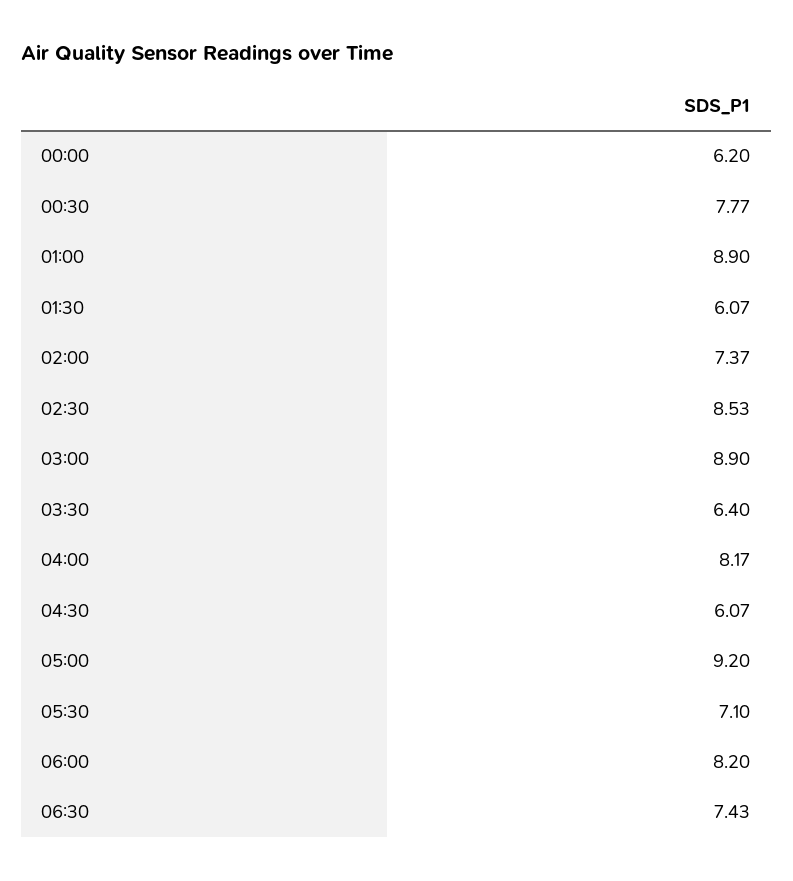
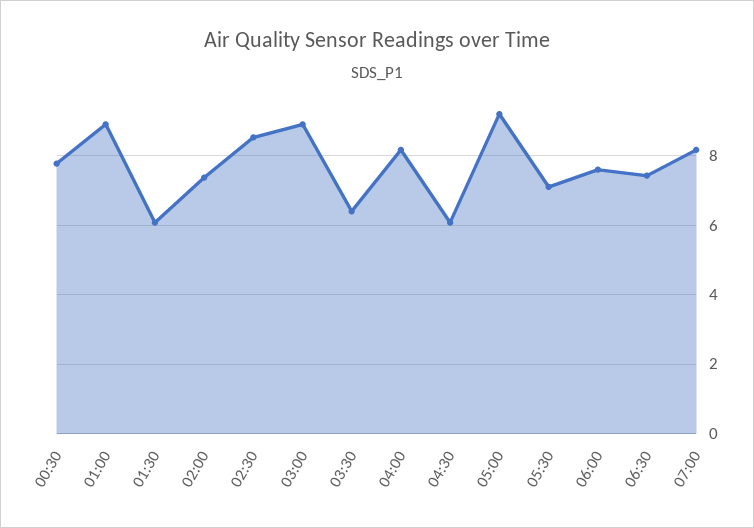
00:00: 6.2 -> none
06:00: 8.2 -> 7.6
07:00: none -> 8.2

